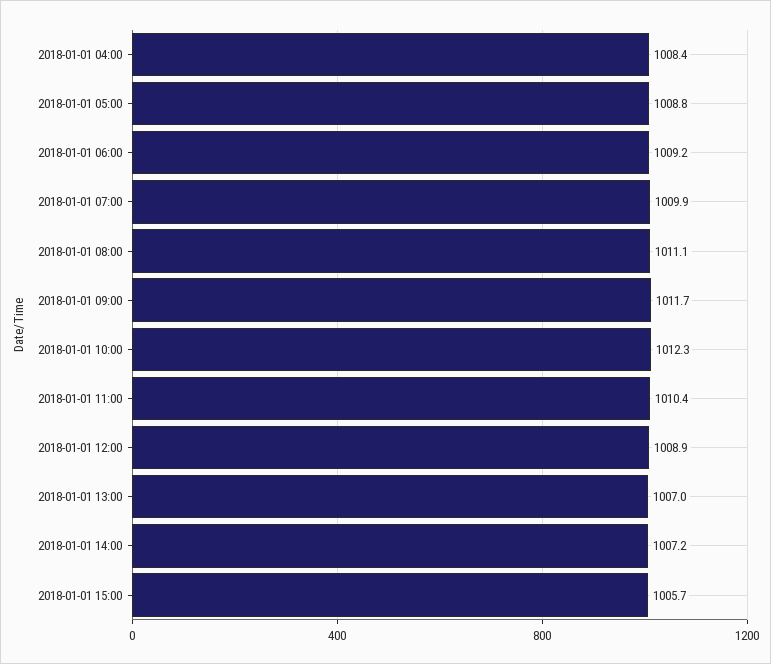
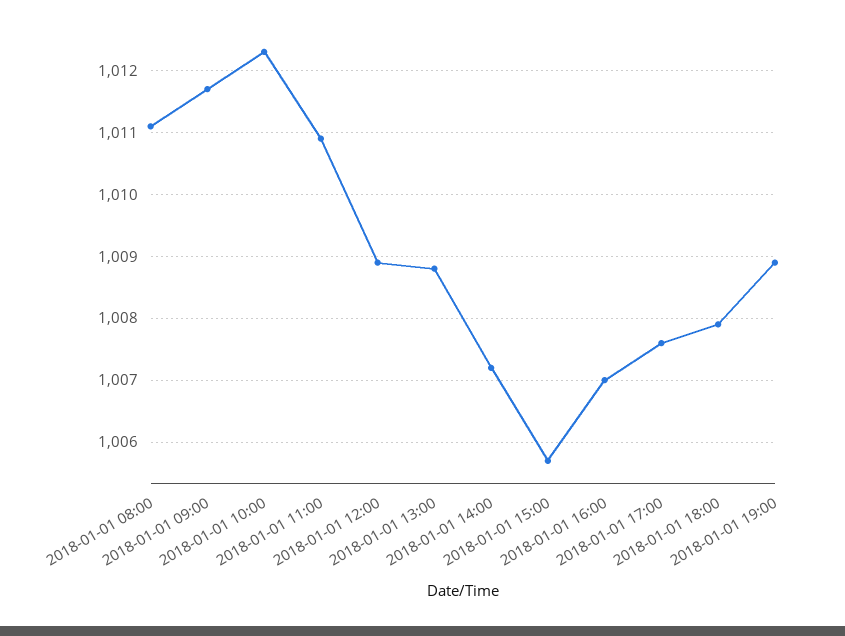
2018-01-01 04:00: 1008.4 -> none
2018-01-01 05:00: 1008.8 -> none
2018-01-01 06:00: 1009.2 -> none
2018-01-01 07:00: 1009.9 -> none
2018-01-01 11:00: 1010.4 -> 1010.9
2018-01-01 13:00: 1007 -> 1008.8
2018-01-01 16:00: none -> 1007
2018-01-01 17:00: none -> 1007.6
2018-01-01 18:00: none -> 1007.9
2018-01-01 19:00: none -> 1008.9

